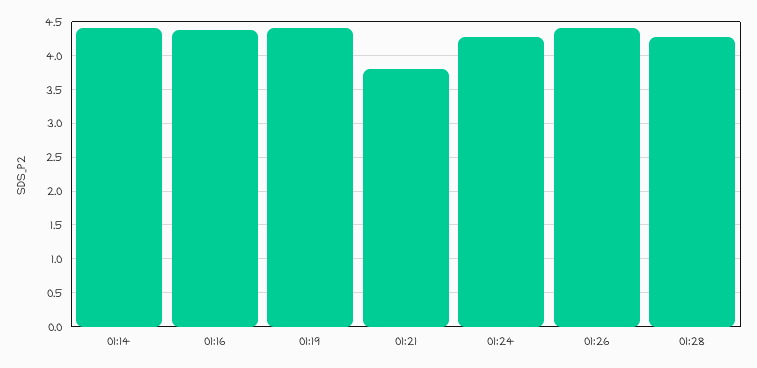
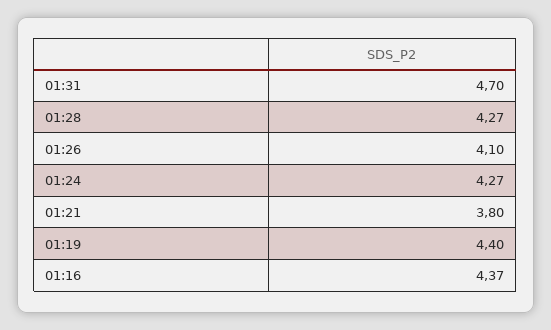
01:14: 4.4 -> none
01:26: 4.4 -> 4.1
01:31: none -> 4.7

